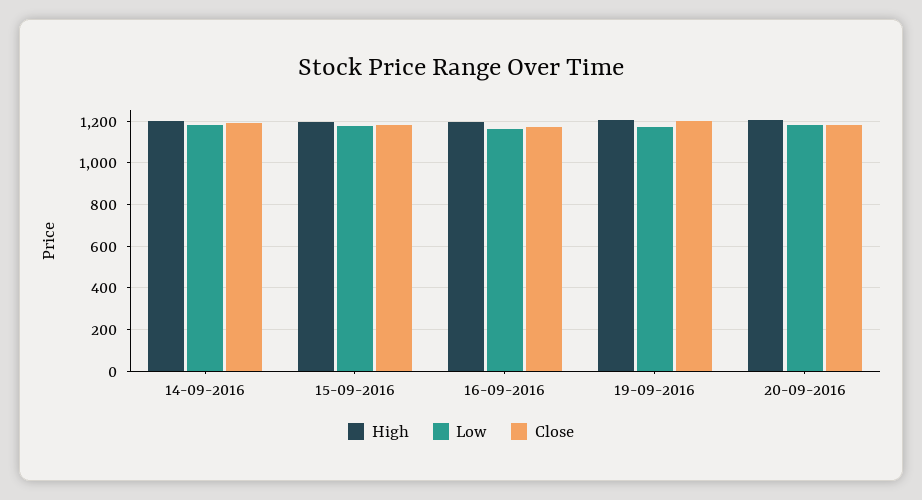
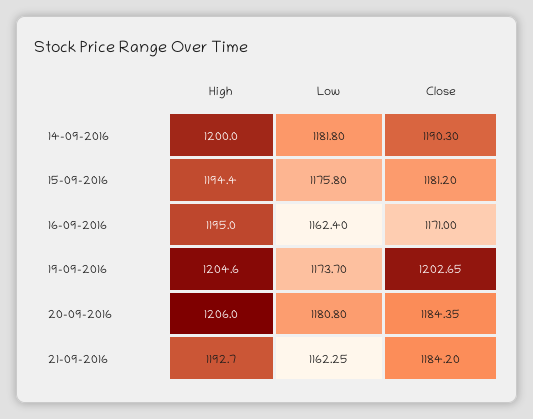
High, 21-09-2016: none -> 1192.7
Low, 21-09-2016: none -> 1162.25
Close, 21-09-2016: none -> 1184.2

